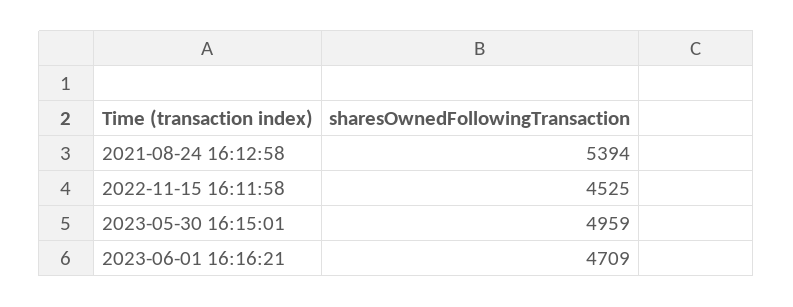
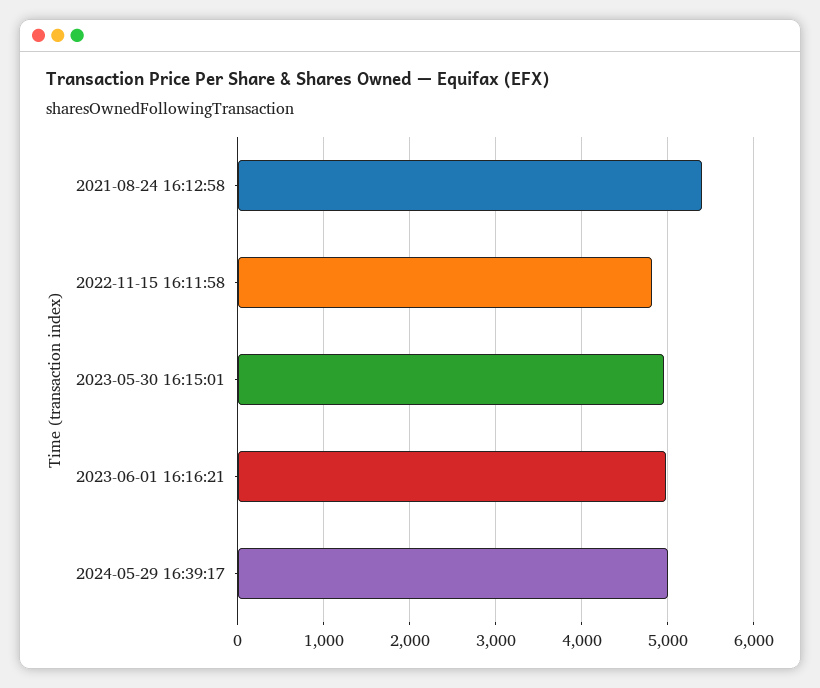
2022-11-15 16:11:58: 4525 -> 4800
2023-06-01 16:16:21: 4709 -> 5000
2024-05-29 16:39:17: none -> 5000

